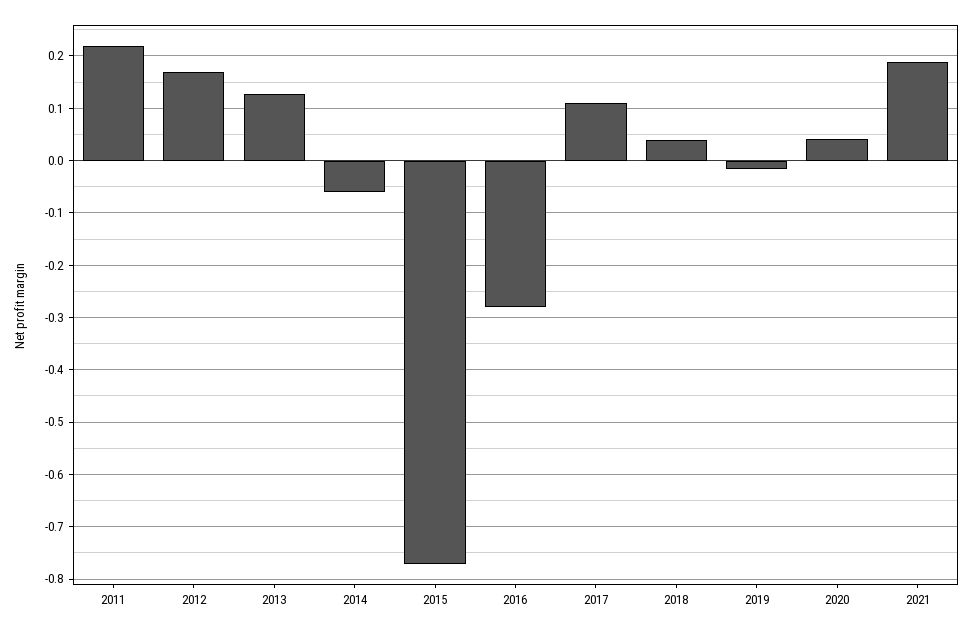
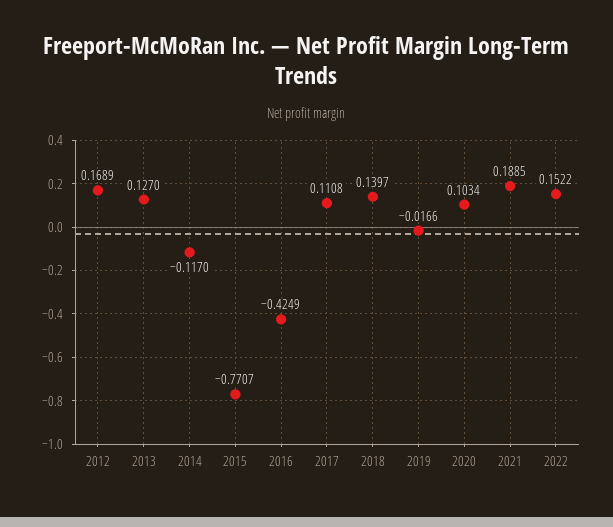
2011: 0.22 -> none
2014: -0.06 -> -0.117
2016: -0.28 -> -0.4249
2018: 0.04 -> 0.1397
2020: 0.04 -> 0.1034
2022: none -> 0.1522

